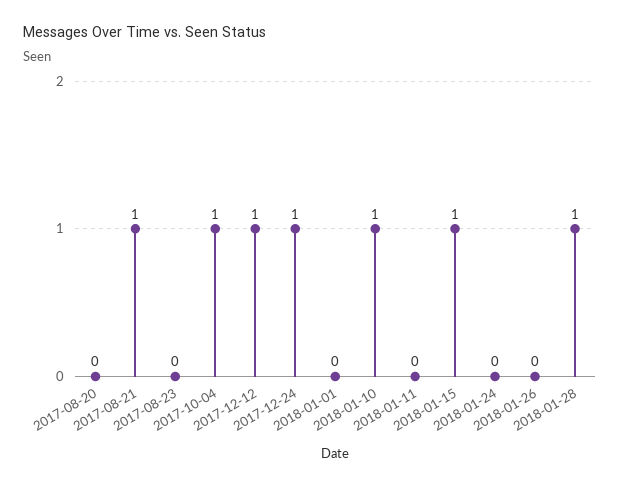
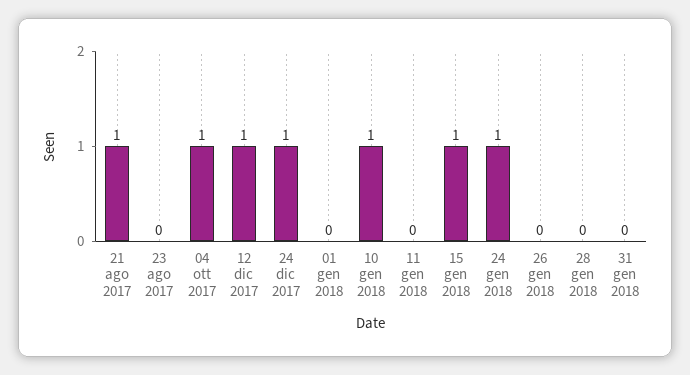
2017-08-20: 0 -> none
2018-01-24: 0 -> 1
2018-01-28: 1 -> 0
31 gen 2018: none -> 0

